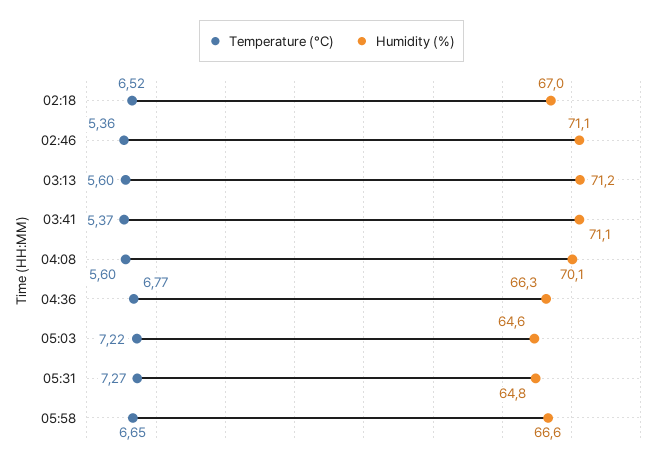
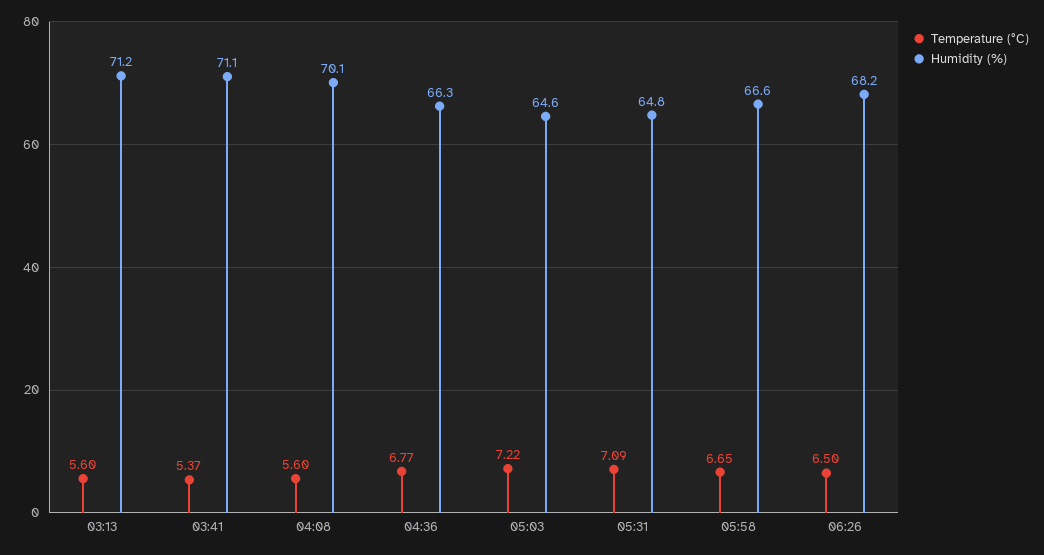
Temperature (°C), 02:18: 6.52 -> none
Humidity (%), 02:18: 67 -> none
Temperature (°C), 02:46: 5.36 -> none
Humidity (%), 02:46: 71.1 -> none
Temperature (°C), 05:31: 7.27 -> 7.09
Temperature (°C), 06:26: none -> 6.5
Humidity (%), 06:26: none -> 68.2

